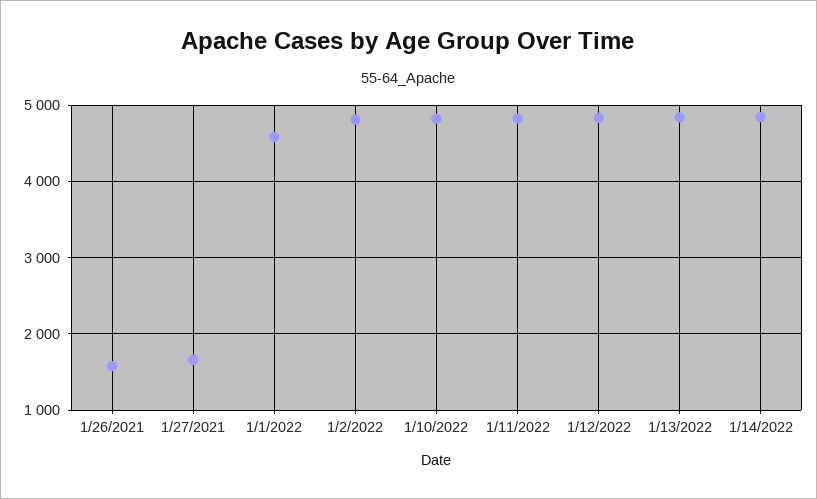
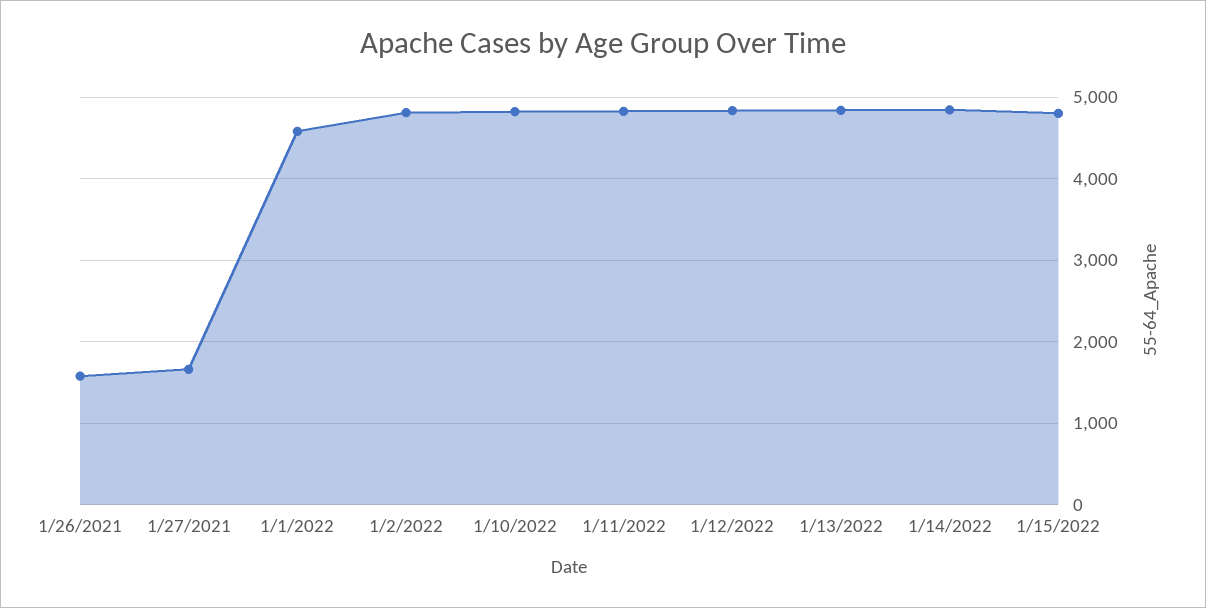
1/15/2022: none -> 4800

